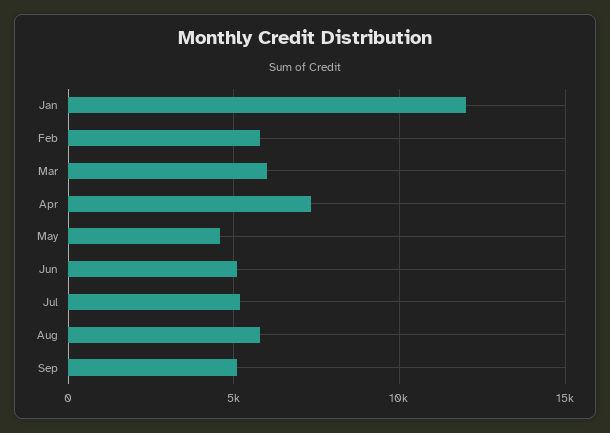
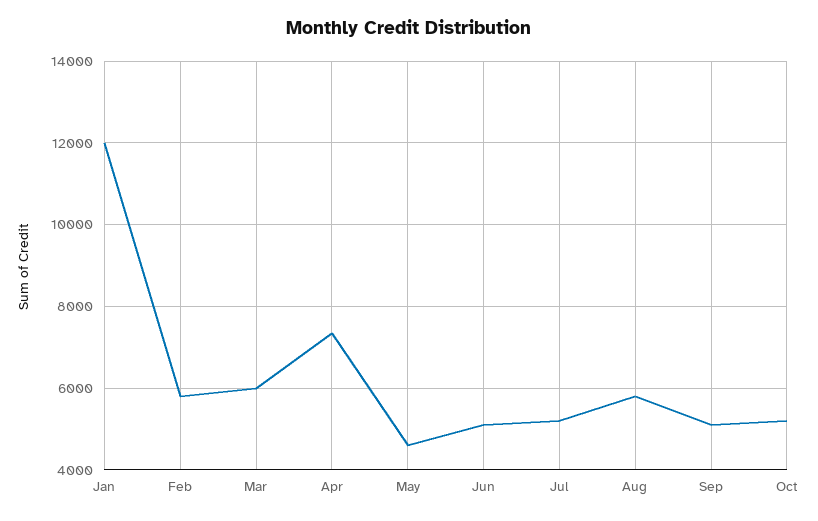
Oct: none -> 5200

